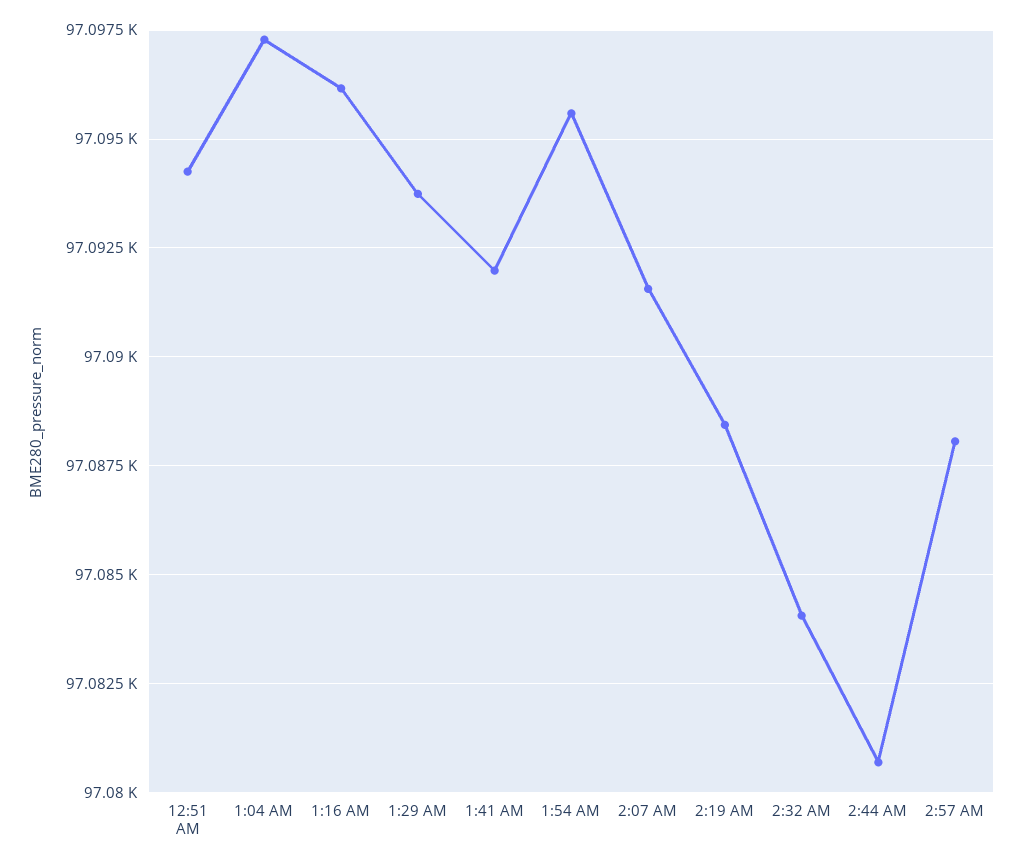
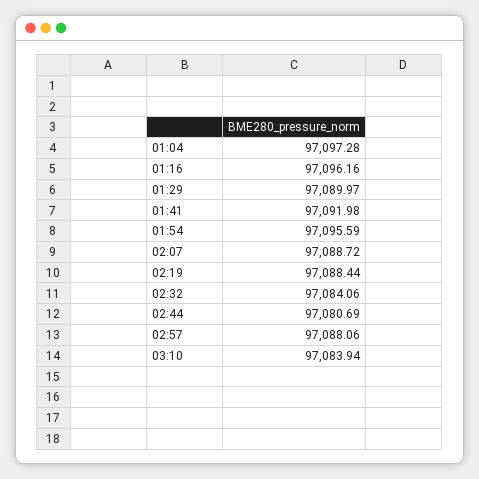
12:51 AM: 97094.25 -> none
1:29 AM: 97093.75 -> 97089.97
2:07 AM: 97091.5 -> 97088.72
03:10: none -> 97083.94

